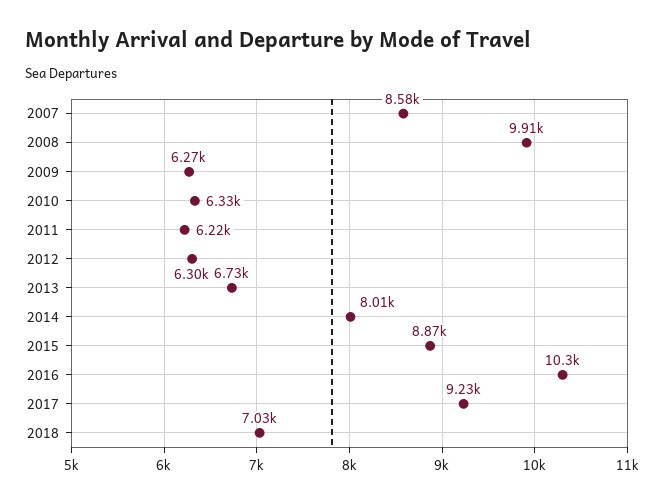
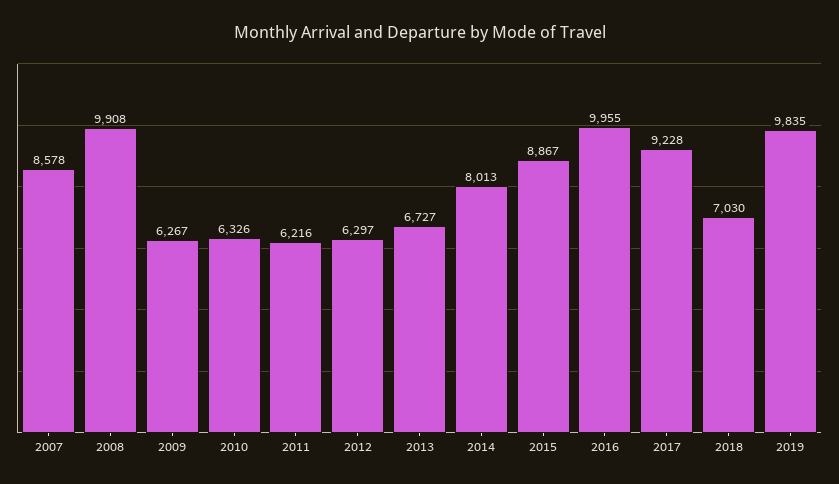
2016: 10300 -> 9955
2019: none -> 9835

